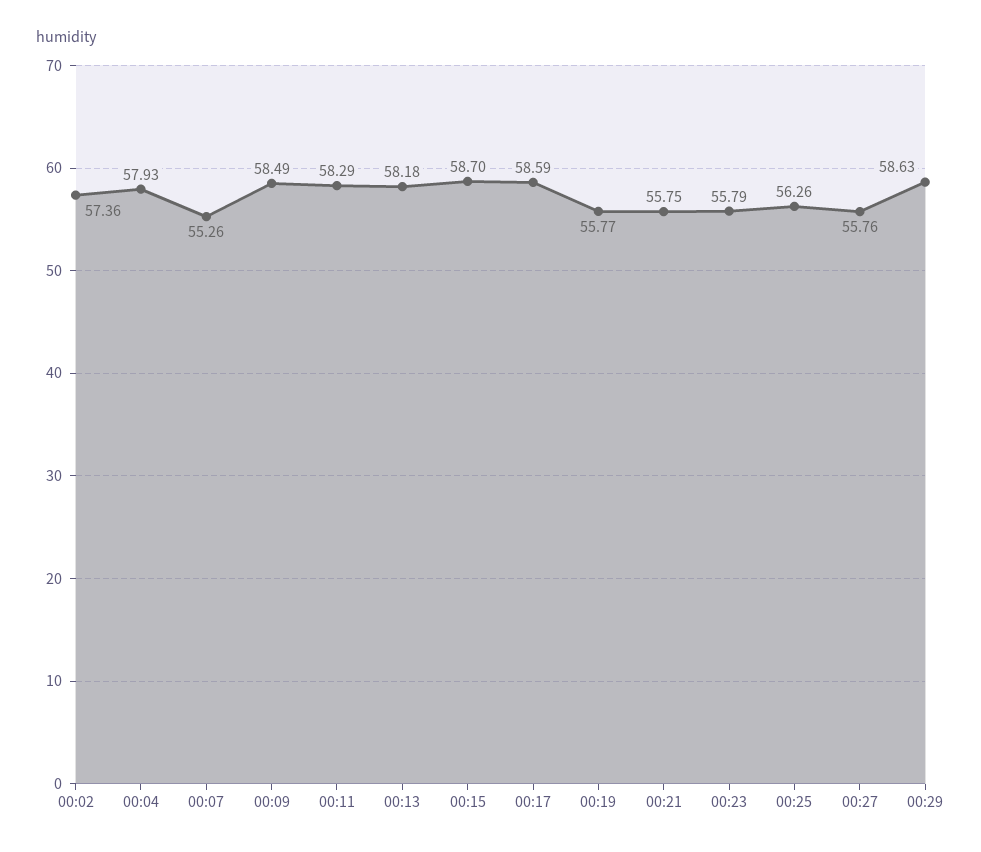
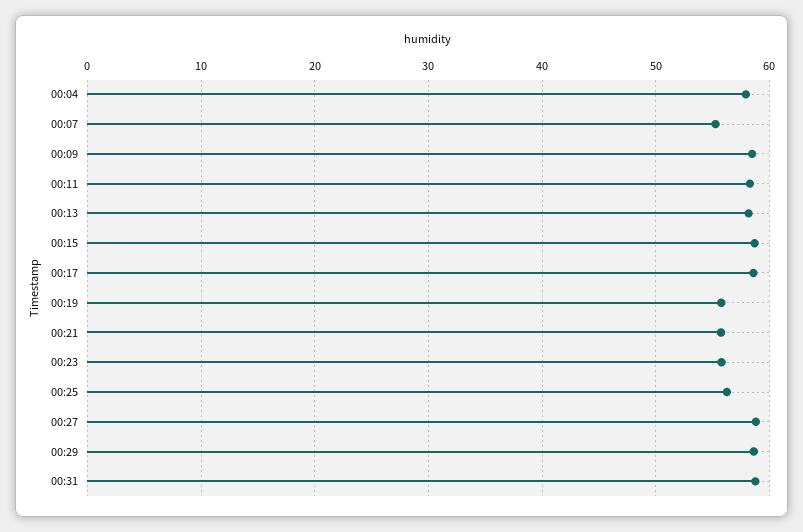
00:02: 57.36 -> none
00:27: 55.76 -> 59
00:31: none -> 59

